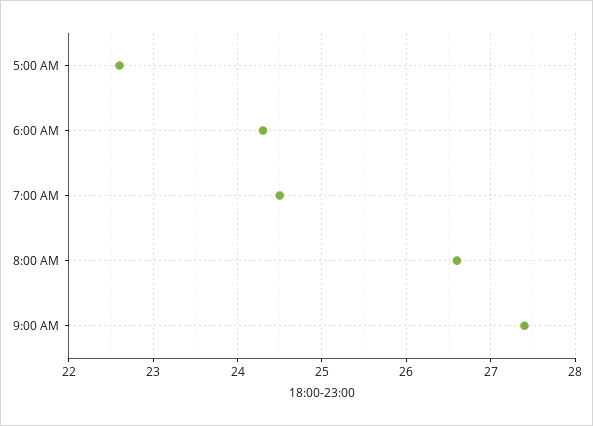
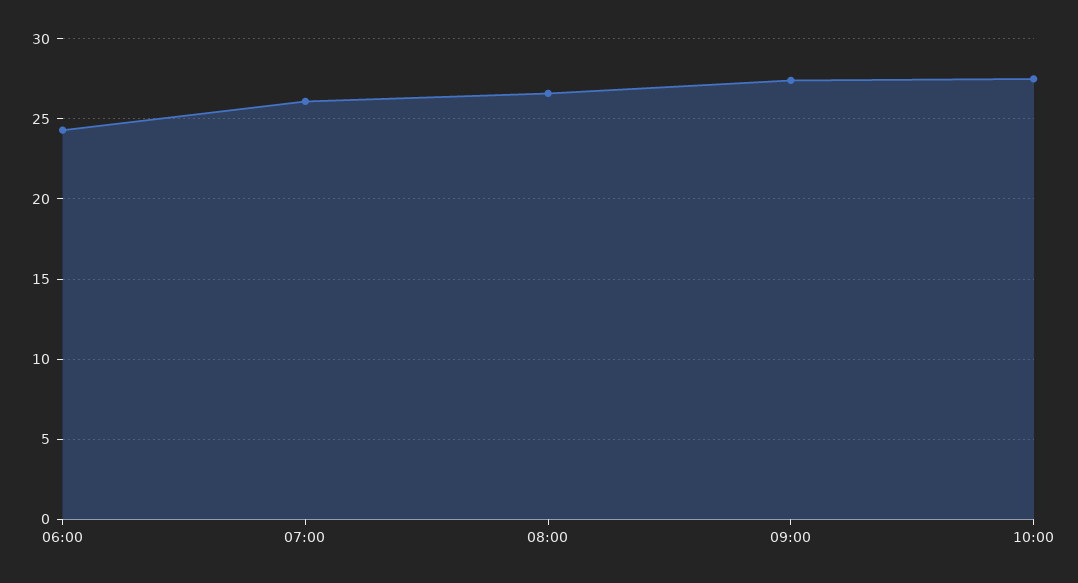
5:00 AM: 22.6 -> none
7:00 AM: 24.5 -> 26
10:00: none -> 27.5

